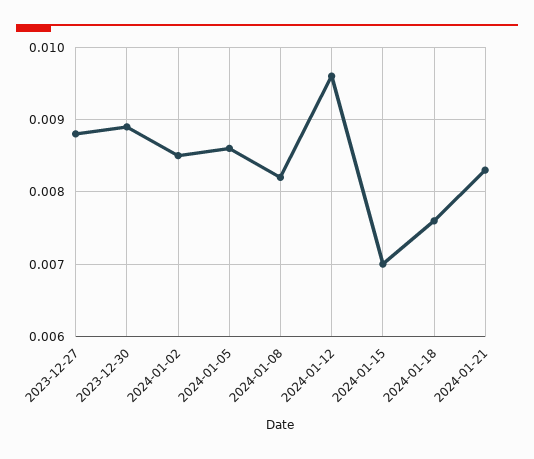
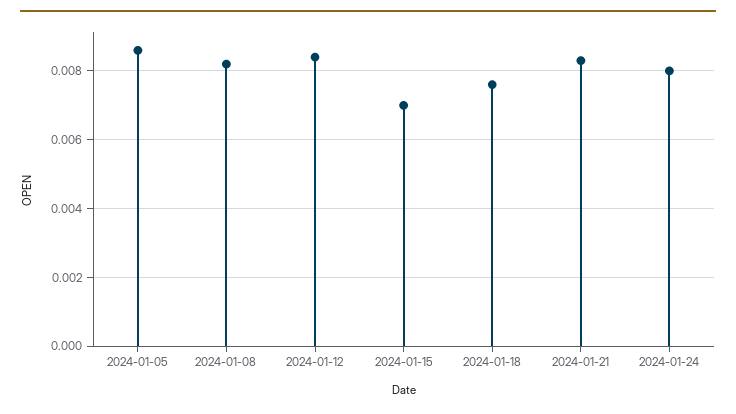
2023-12-27: 0.0088 -> none
2023-12-30: 0.0089 -> none
2024-01-02: 0.0085 -> none
2024-01-12: 0.0096 -> 0.0085
2024-01-24: none -> 0.008

